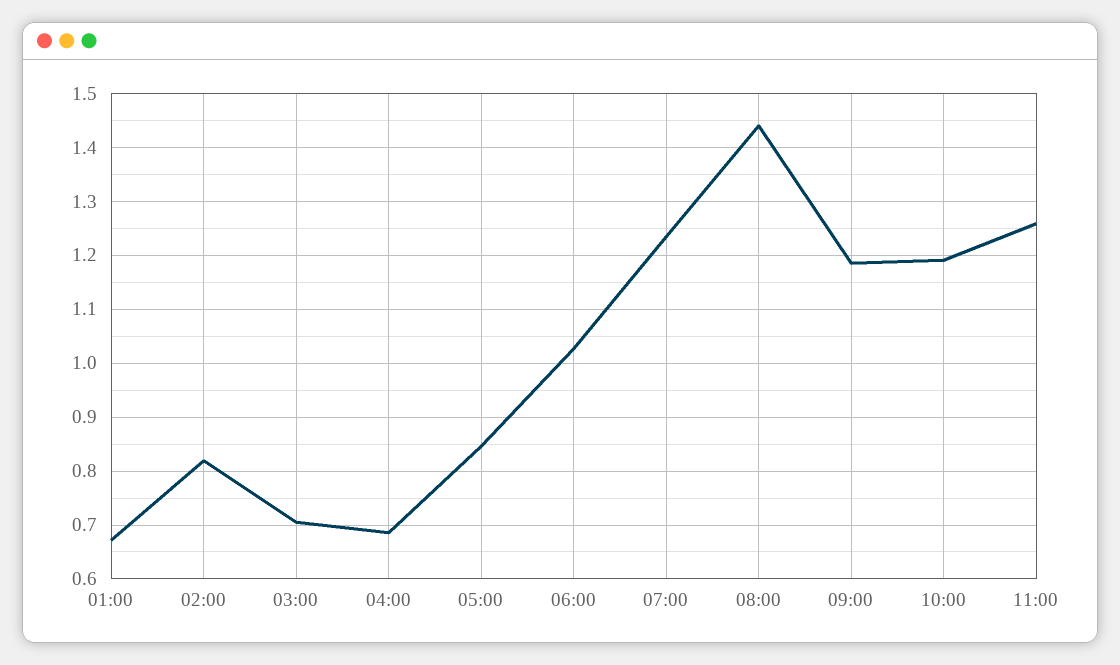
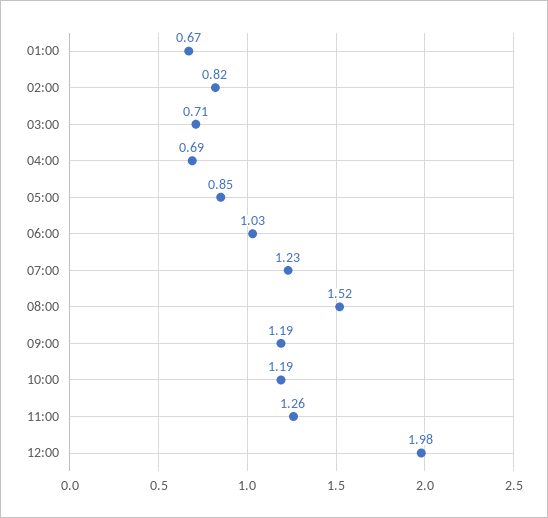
08:00: 1.44 -> 1.52
12:00: none -> 1.98

